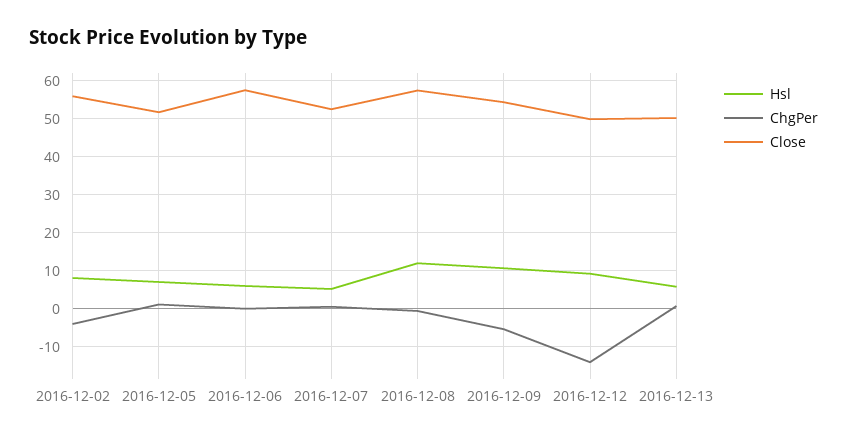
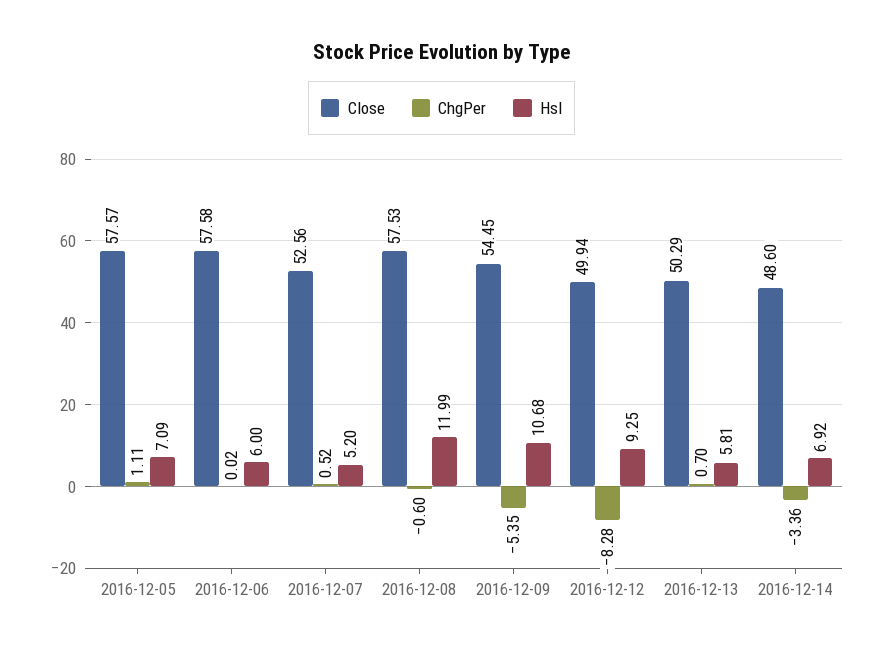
Hsl, 2016-12-02: 8 -> none
ChgPer, 2016-12-02: -4 -> none
Close, 2016-12-02: 56 -> none
Close, 2016-12-05: 52 -> 57.57
ChgPer, 2016-12-12: -14 -> -8.28
Close, 2016-12-14: none -> 48.6
ChgPer, 2016-12-14: none -> -3.36
Hsl, 2016-12-14: none -> 6.92

